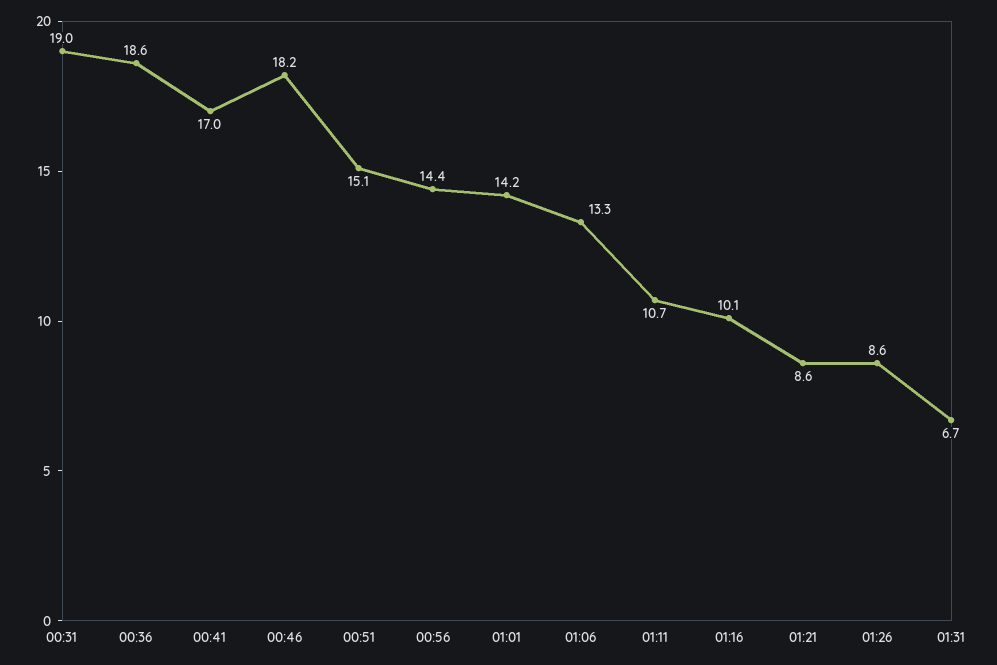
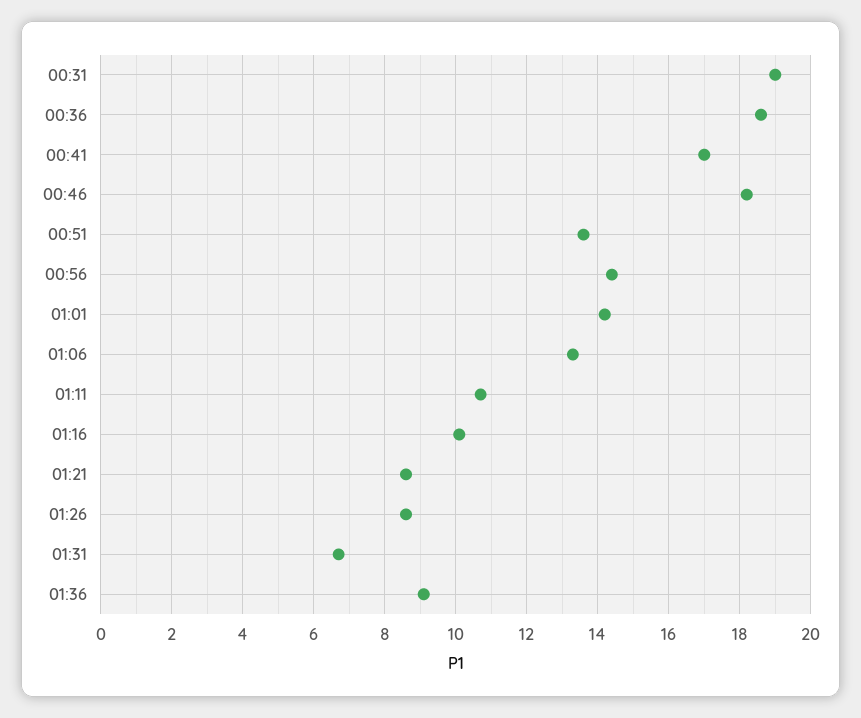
00:51: 15.1 -> 13.5
01:36: none -> 9

